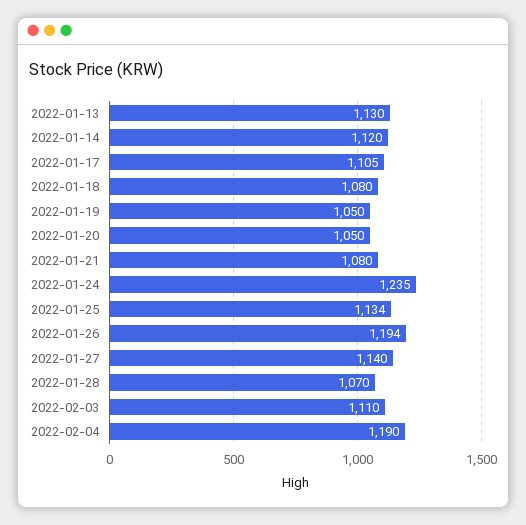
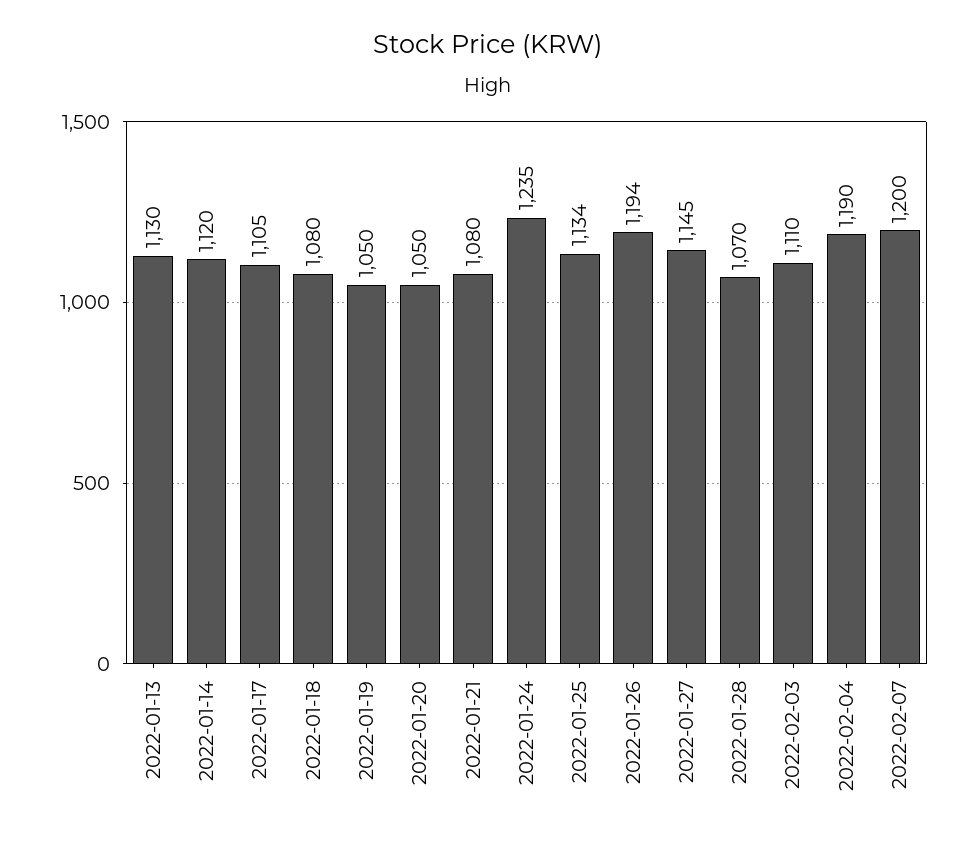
2022-01-27: 1140 -> 1145
2022-02-07: none -> 1200

